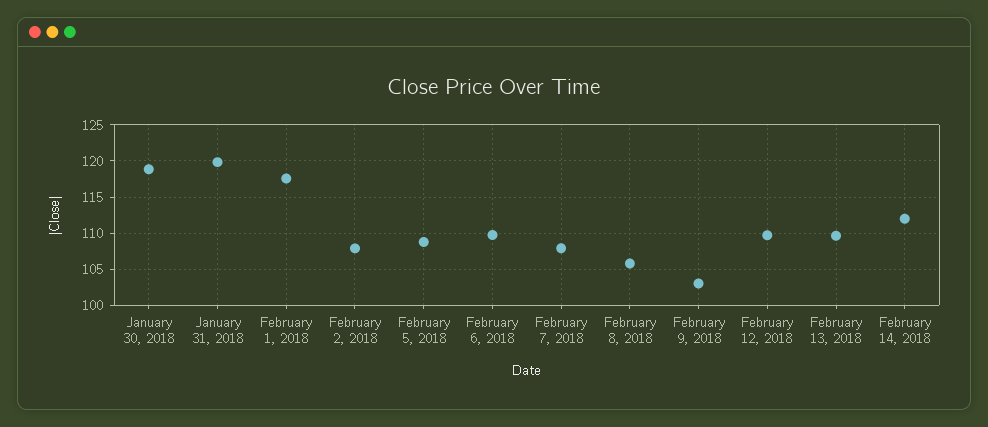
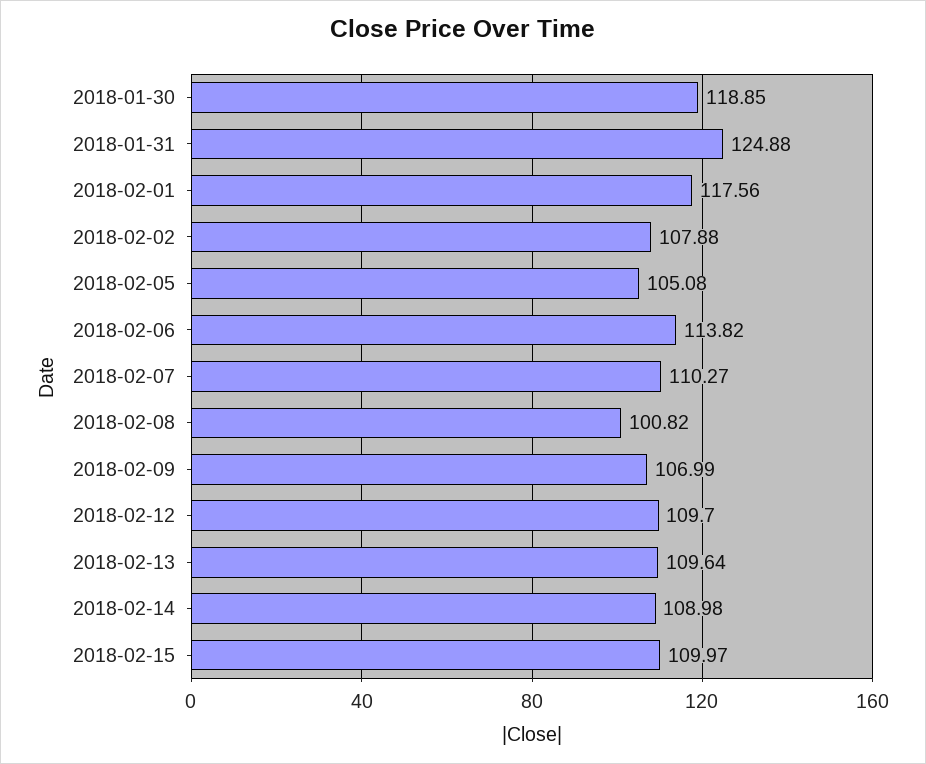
January 31, 2018: 120 -> 124.88
February 5, 2018: 109 -> 105.08
February 6, 2018: 110 -> 113.82
February 7, 2018: 108 -> 110.27
February 8, 2018: 106 -> 100.82
February 9, 2018: 103 -> 106.99
February 14, 2018: 112 -> 108.98
2018-02-15: none -> 109.97

